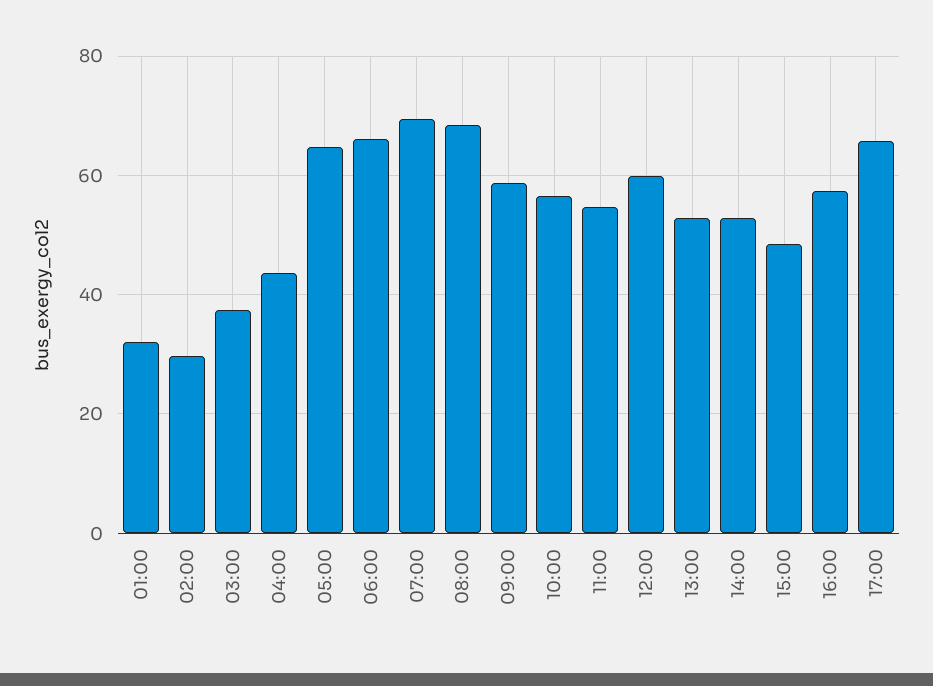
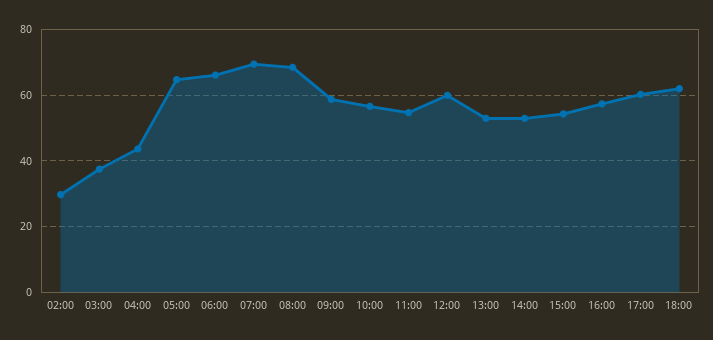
01:00: 32 -> none
15:00: 48 -> 54
17:00: 66 -> 60
18:00: none -> 62

